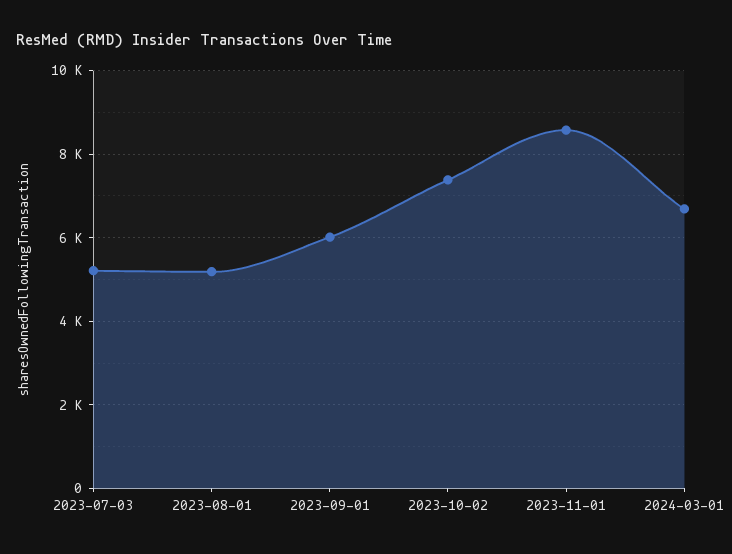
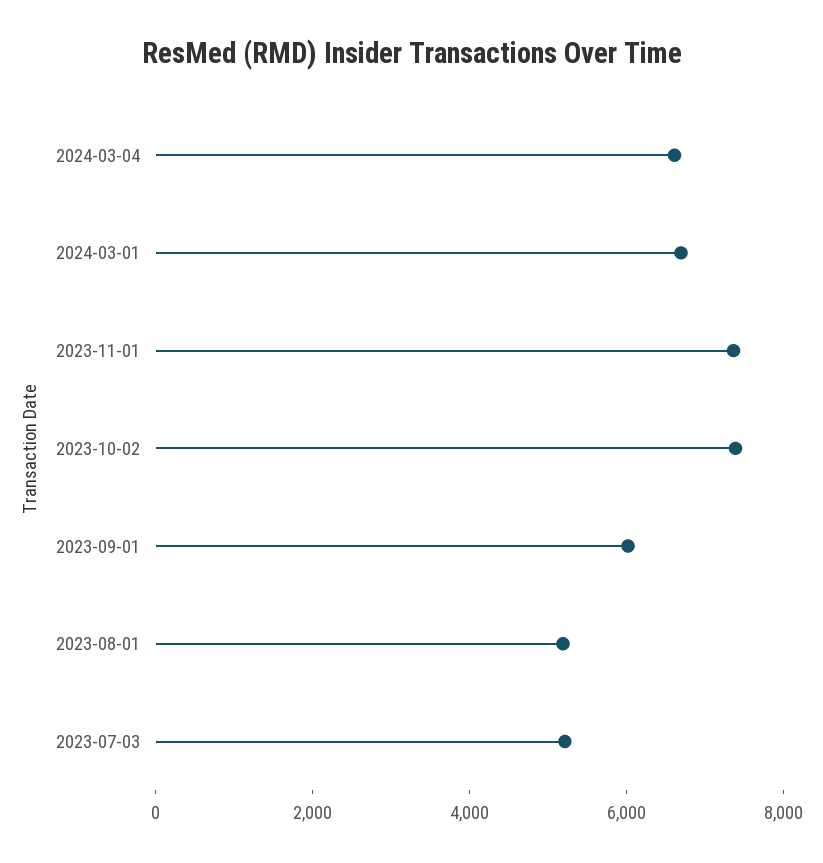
2023-11-01: 8600 -> 7500
2024-03-04: none -> 6500

